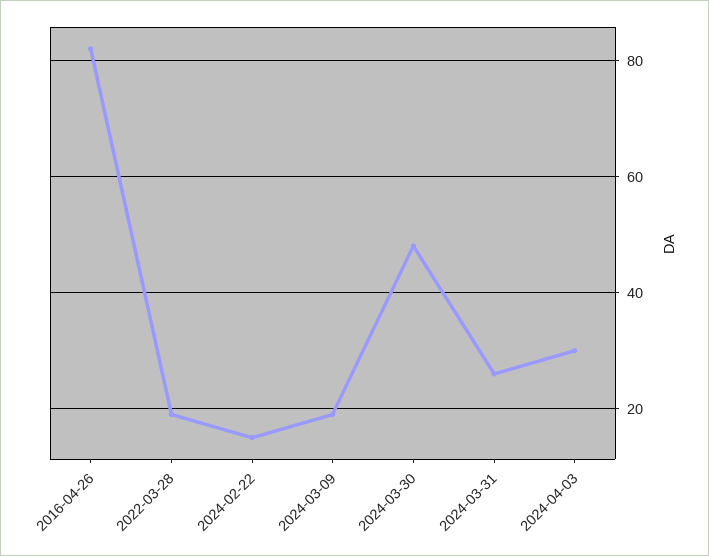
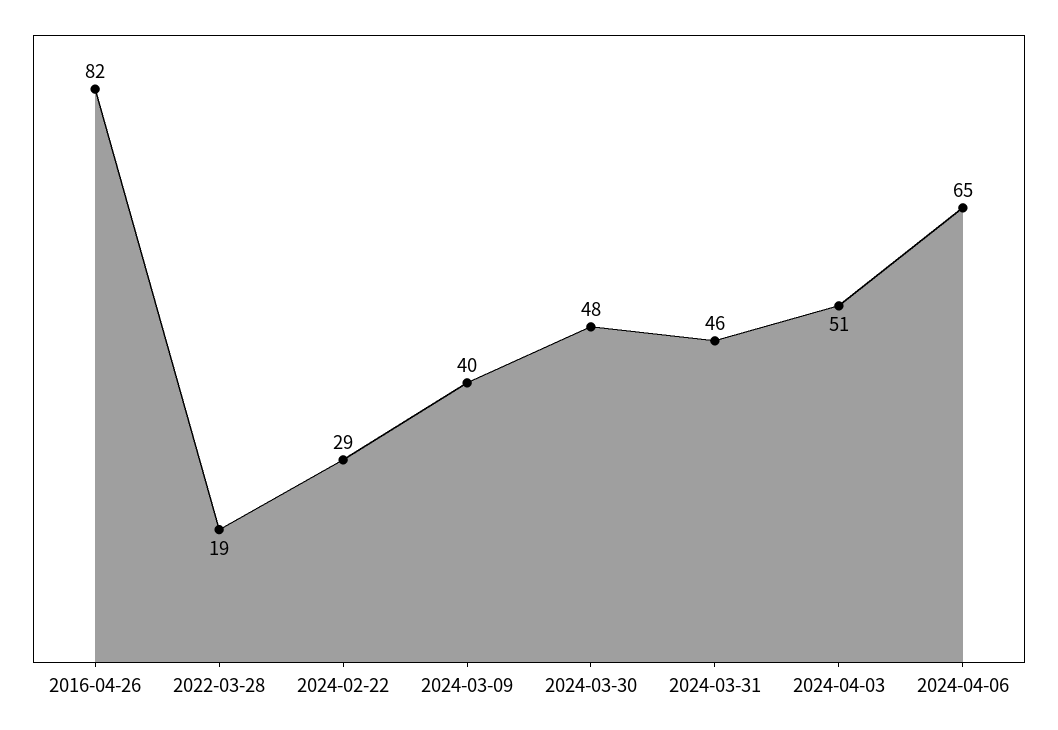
2024-02-22: 15 -> 29
2024-03-09: 20 -> 40
2024-03-31: 25 -> 46
2024-04-03: 30 -> 51
2024-04-06: none -> 65

